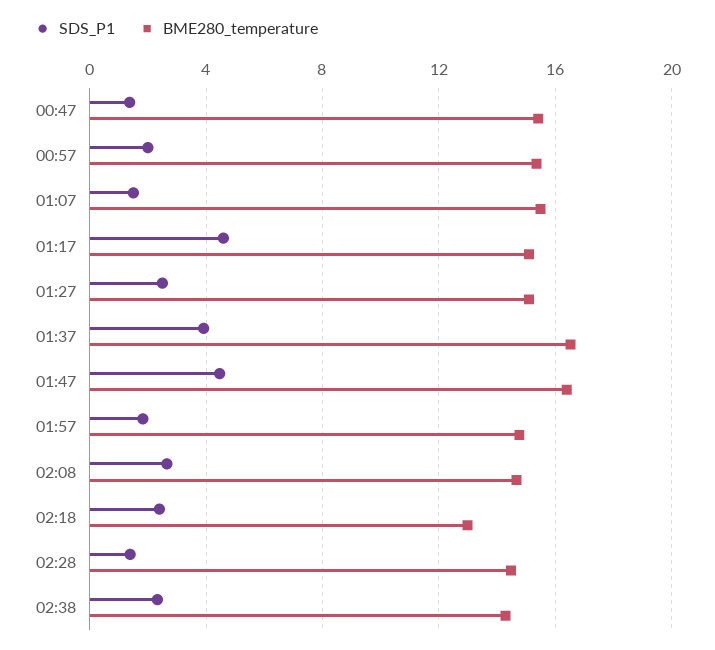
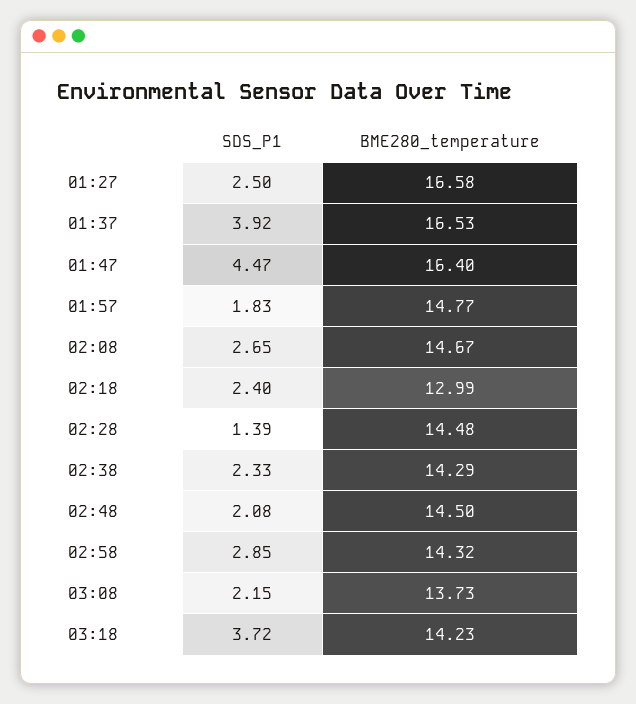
SDS_P1, 00:47: 1.5 -> none
BME280_temperature, 00:47: 15.5 -> none
SDS_P1, 00:57: 2 -> none
BME280_temperature, 00:57: 15.5 -> none
SDS_P1, 01:07: 1.5 -> none
BME280_temperature, 01:07: 15.5 -> none
SDS_P1, 01:17: 4.5 -> none
BME280_temperature, 01:17: 15 -> none
BME280_temperature, 01:27: 15 -> 16.58
SDS_P1, 02:48: none -> 2.08
BME280_temperature, 02:48: none -> 14.5
SDS_P1, 02:58: none -> 2.85
BME280_temperature, 02:58: none -> 14.32
SDS_P1, 03:08: none -> 2.15
BME280_temperature, 03:08: none -> 13.73
SDS_P1, 03:18: none -> 3.72
BME280_temperature, 03:18: none -> 14.23

